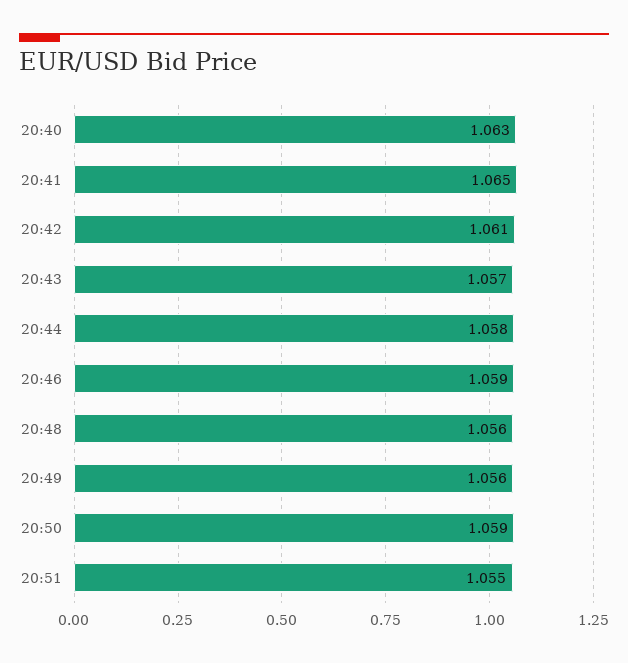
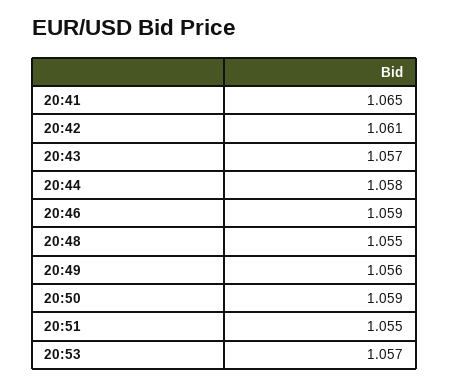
20:40: 1.063 -> none
20:48: 1.056 -> 1.055
20:53: none -> 1.057

